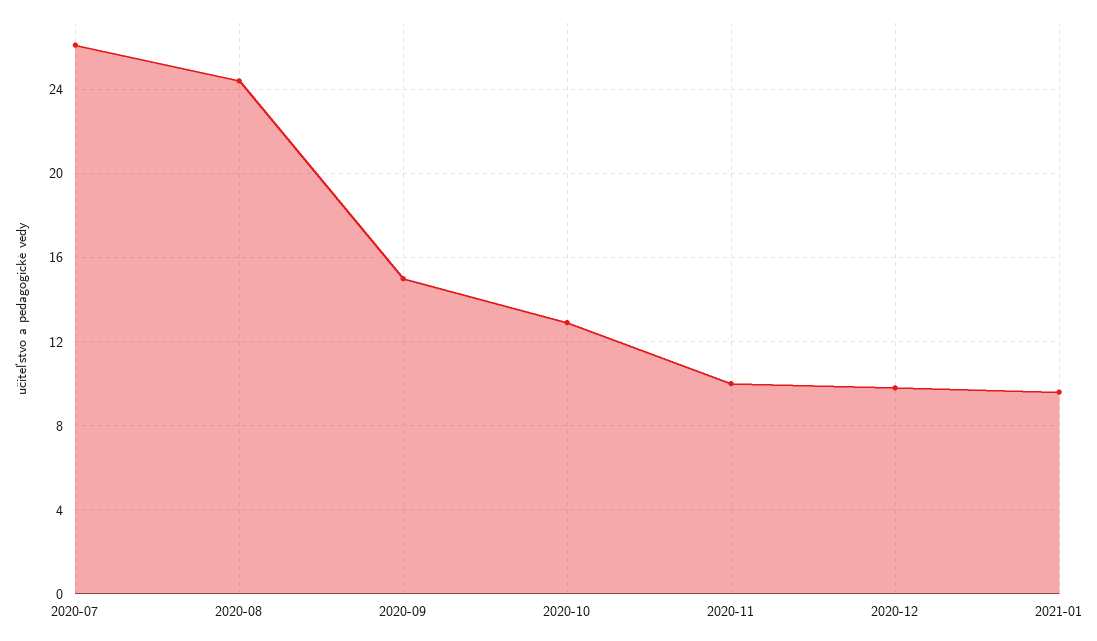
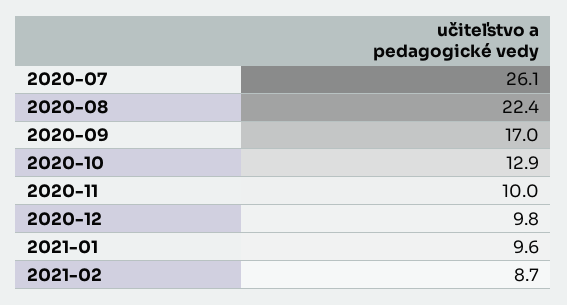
2020-08: 24.5 -> 22.4
2020-09: 15 -> 17
2021-02: none -> 8.7

